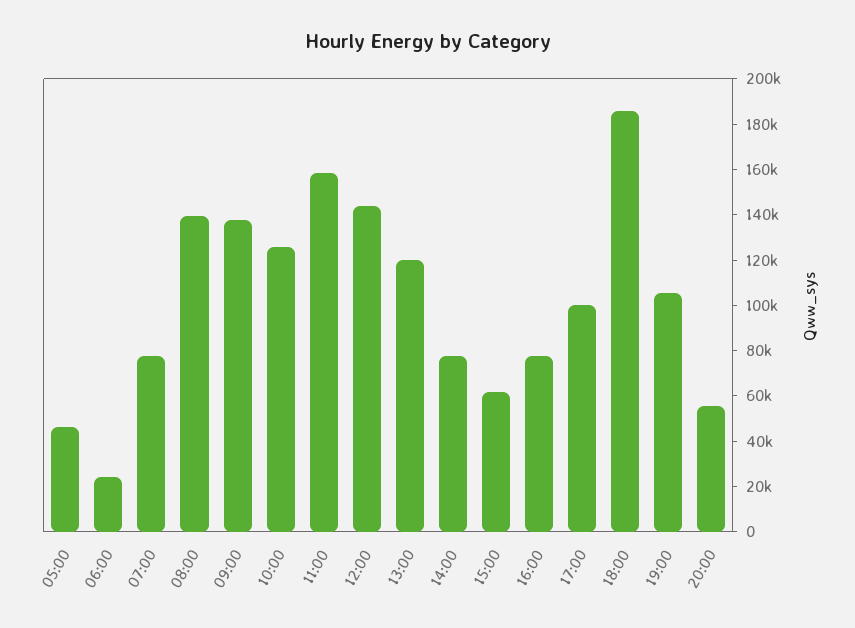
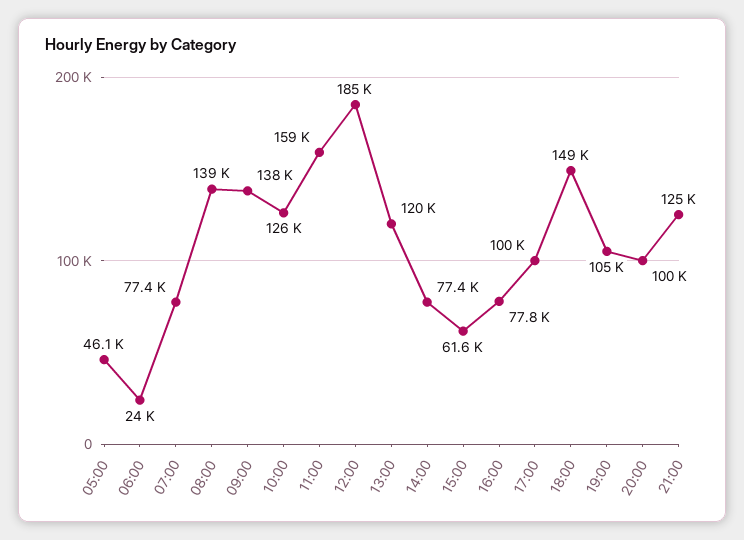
12:00: 145000 -> 185000
18:00: 185000 -> 149000
20:00: 55000 -> 100000
21:00: none -> 125000

